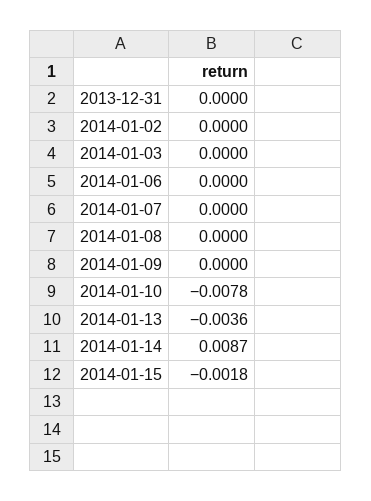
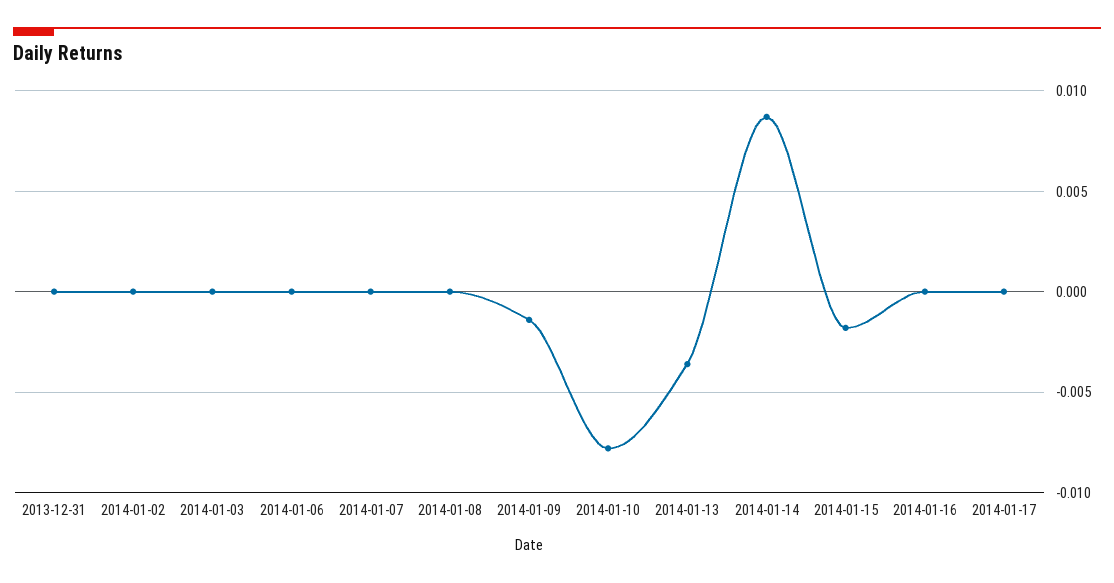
2014-01-09: 0 -> -0.0015
2014-01-16: none -> 0
2014-01-17: none -> 0

